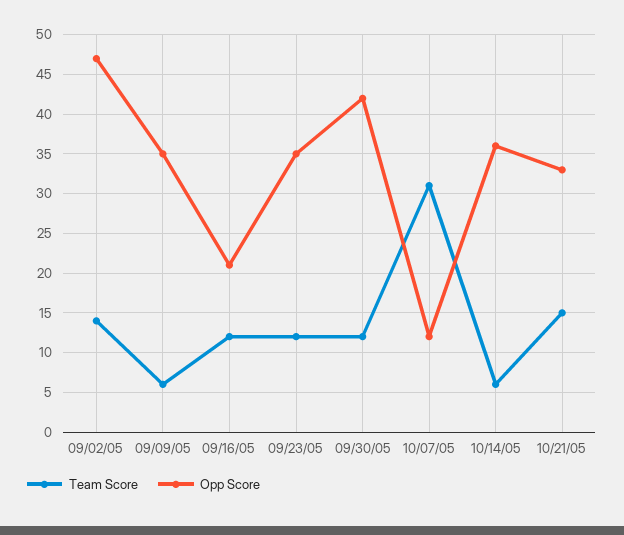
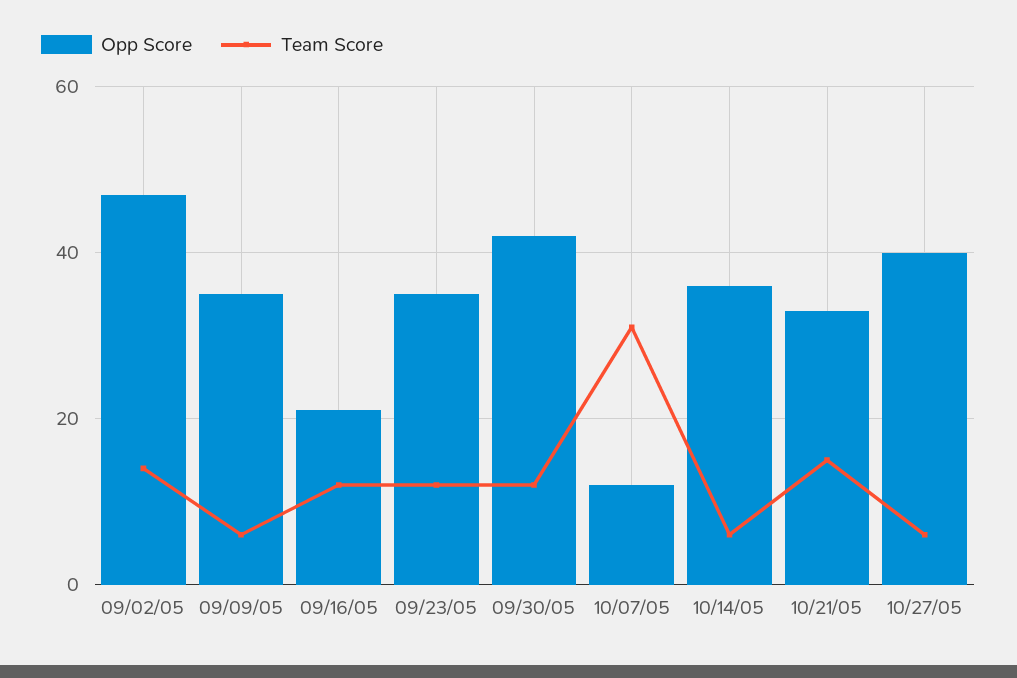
Opp Score, 10/27/05: none -> 40
Team Score, 10/27/05: none -> 5

